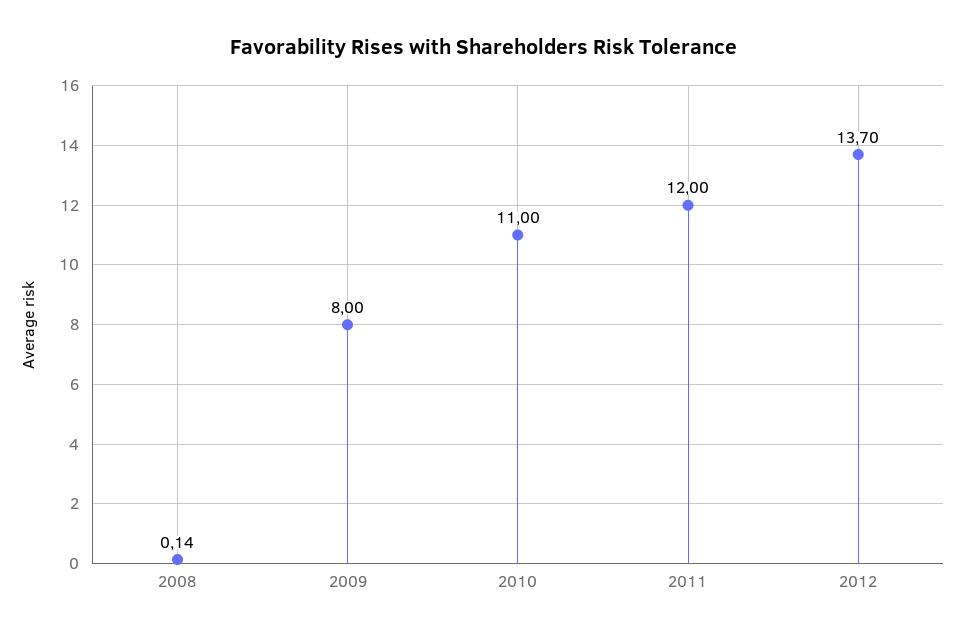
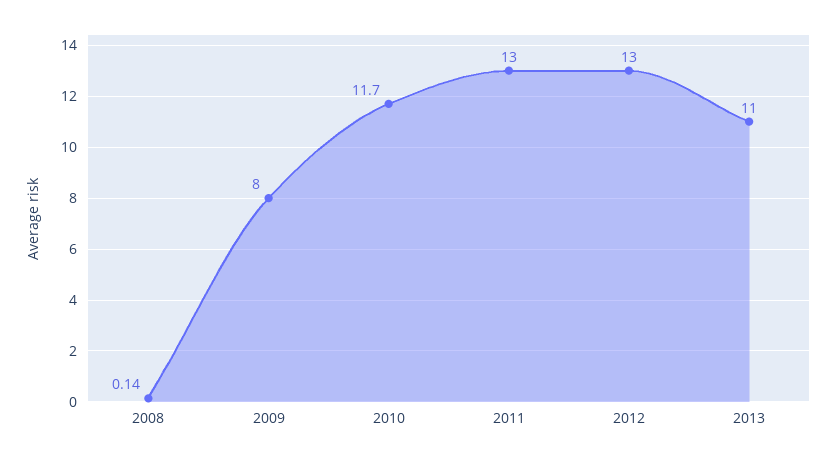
2010: 11 -> 11.7
2011: 12 -> 13
2012: 13.7 -> 13
2013: none -> 11

